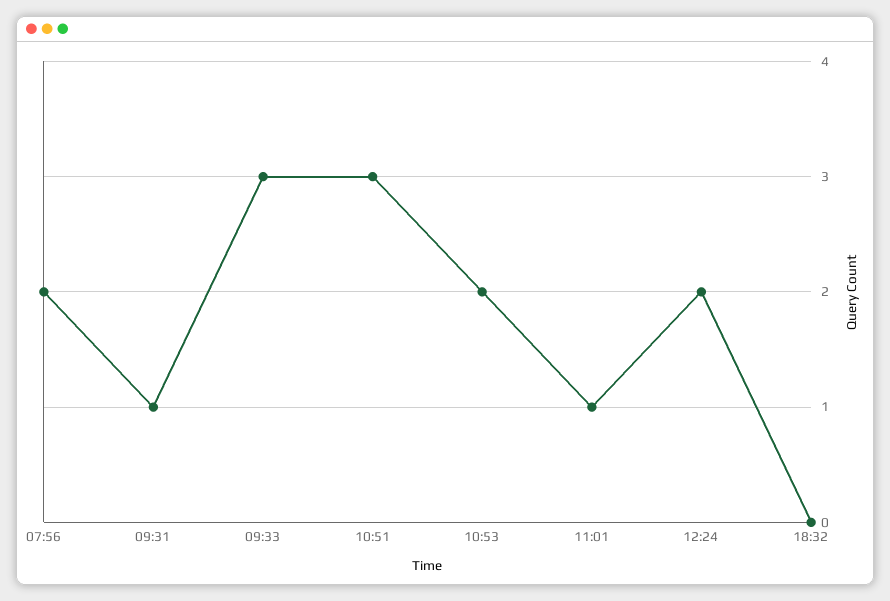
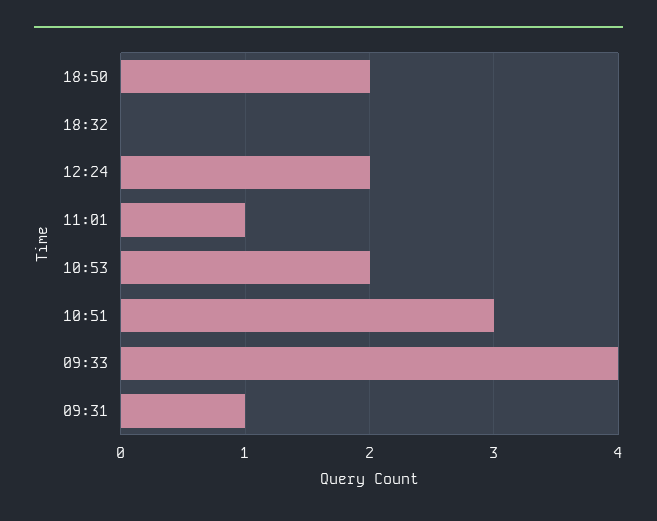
07:56: 2 -> none
09:33: 3 -> 4
18:50: none -> 2

